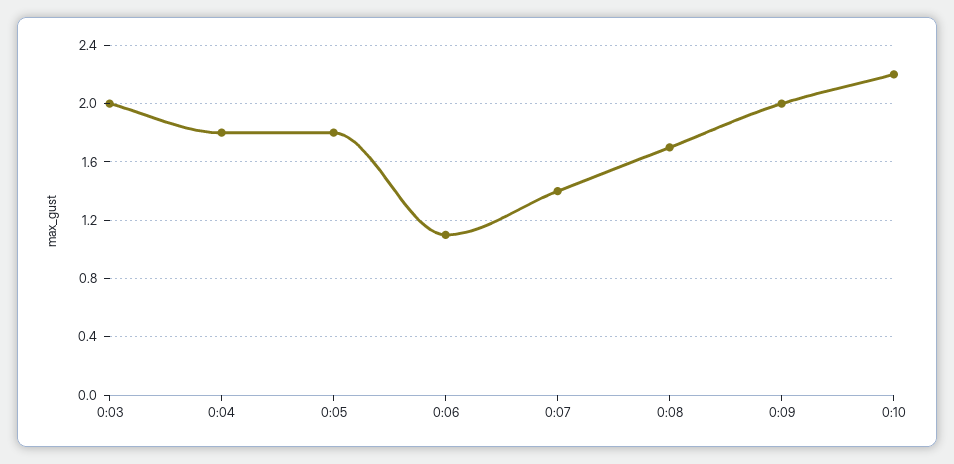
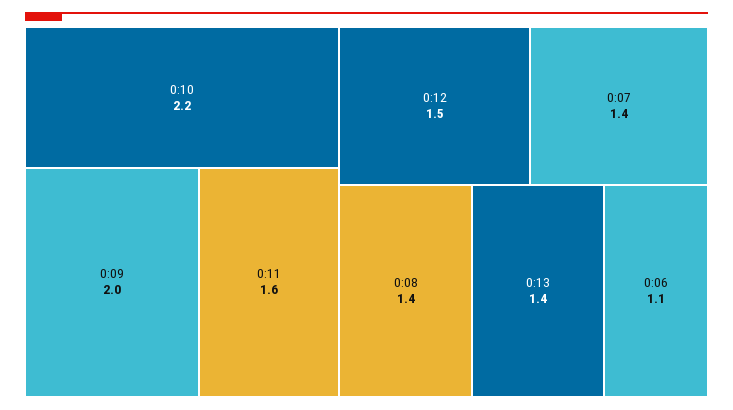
0:03: 2 -> none
0:04: 1.8 -> none
0:05: 1.8 -> none
0:08: 1.7 -> 1.4
0:11: none -> 1.6
0:12: none -> 1.5
0:13: none -> 1.4

